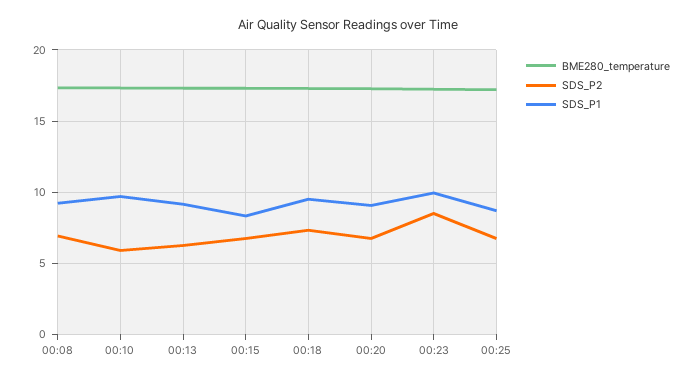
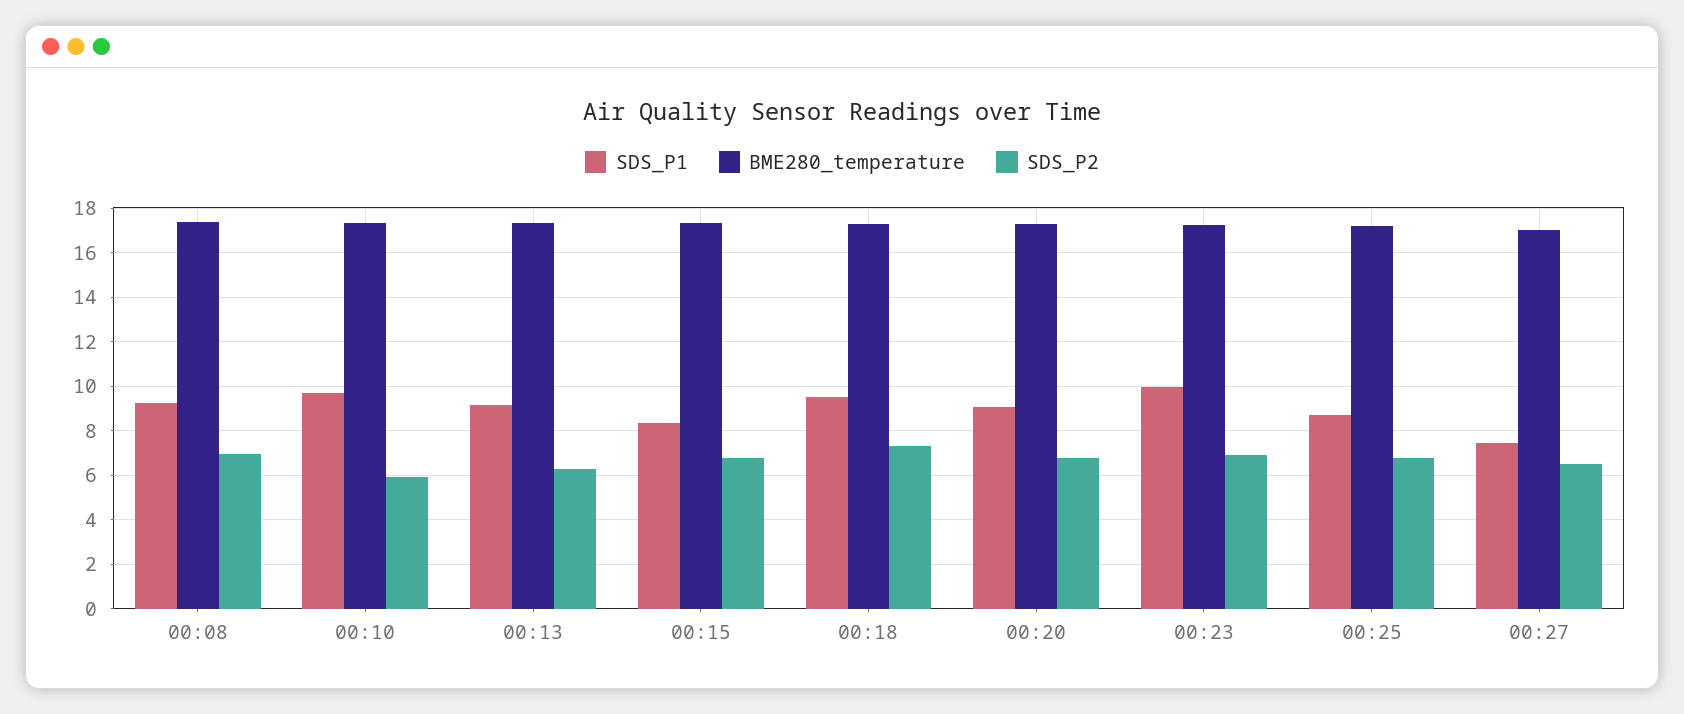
SDS_P2, 00:23: 8.5 -> 7
SDS_P1, 00:27: none -> 7.5
BME280_temperature, 00:27: none -> 17
SDS_P2, 00:27: none -> 6.5

